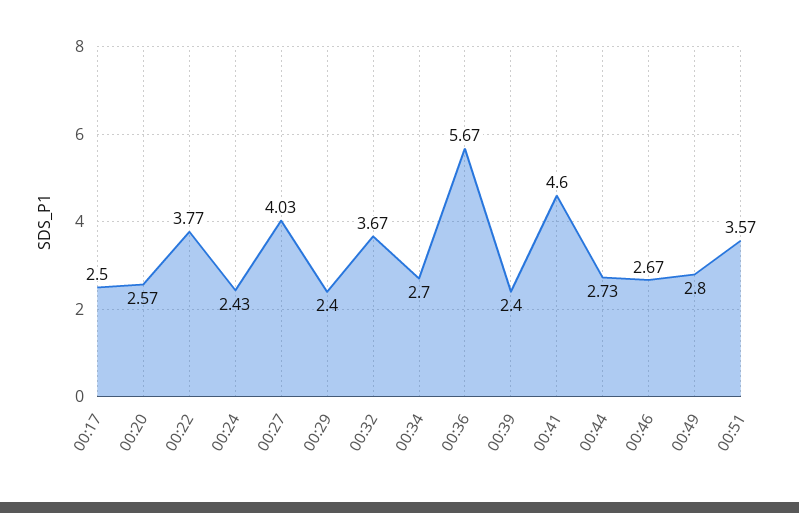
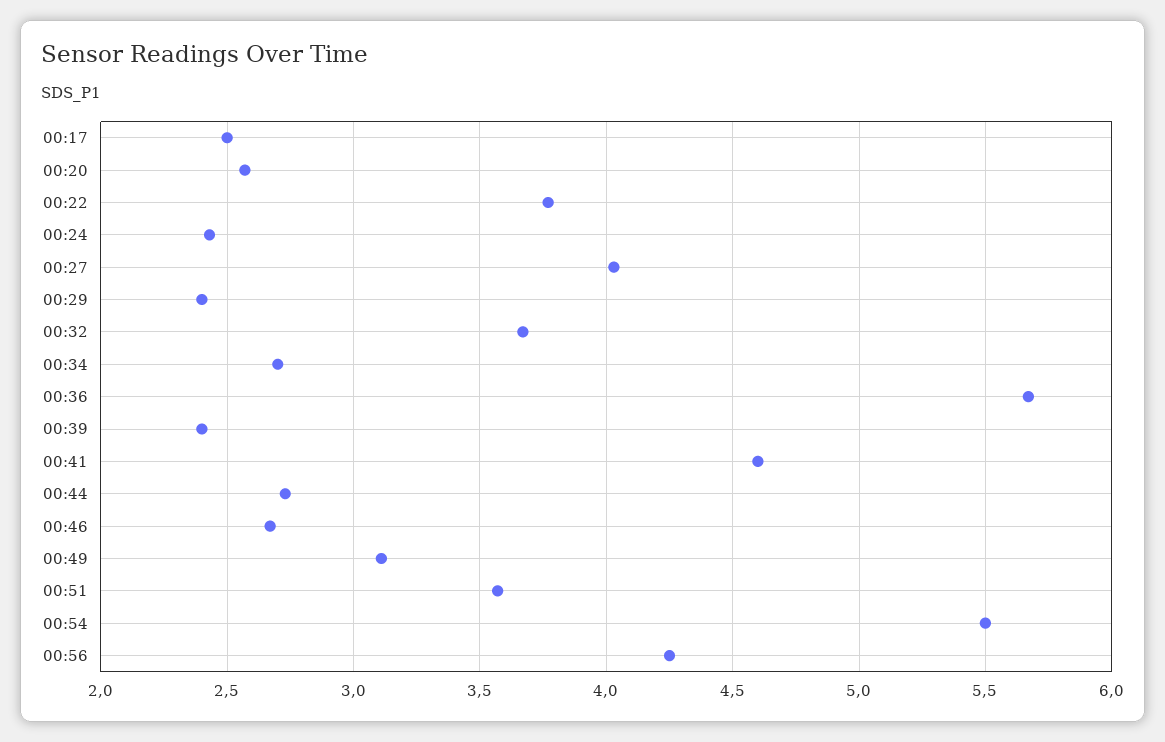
00:49: 2.8 -> 3.1
00:54: none -> 5.5
00:56: none -> 4.25

